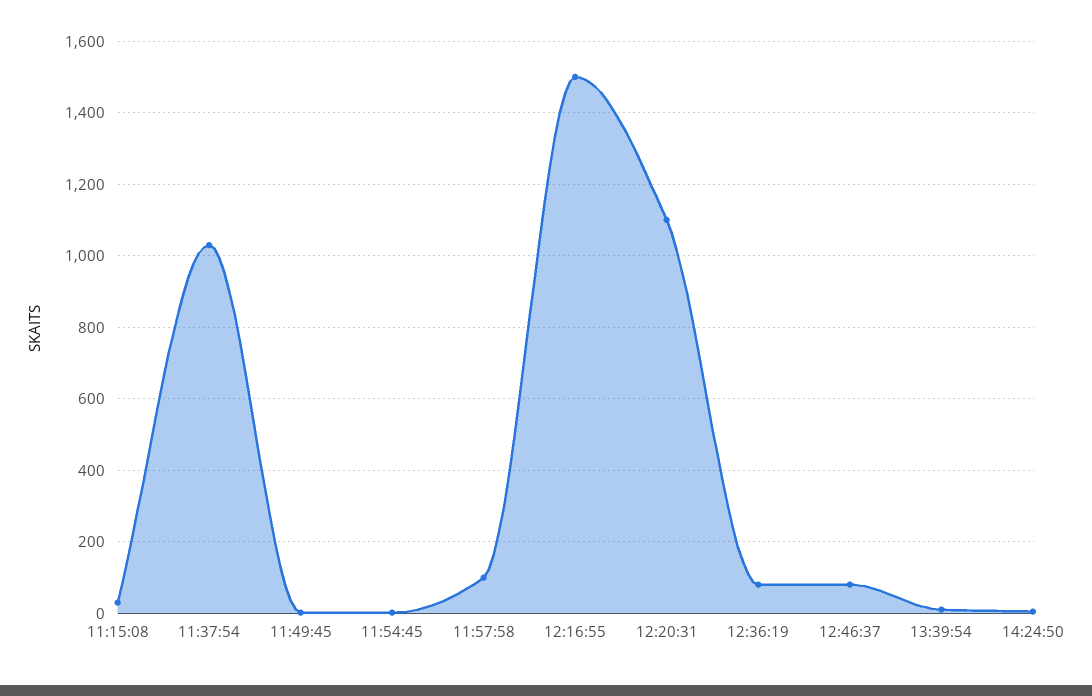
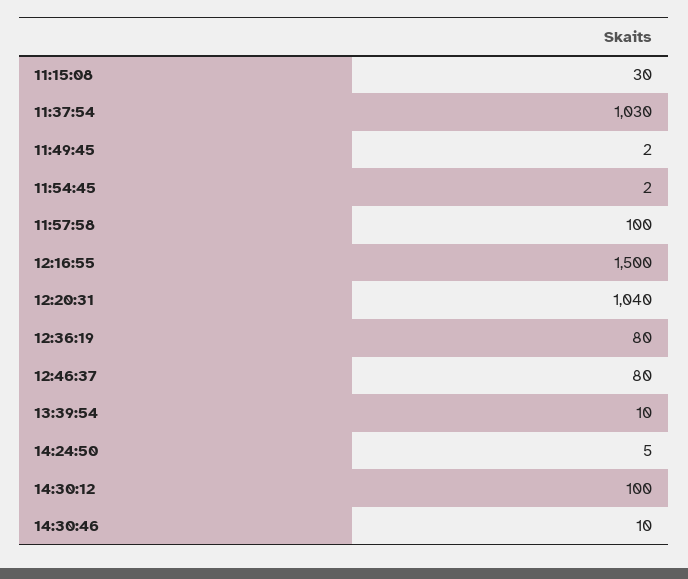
12:20:31: 1100 -> 1040
14:30:12: none -> 100
14:30:46: none -> 10

